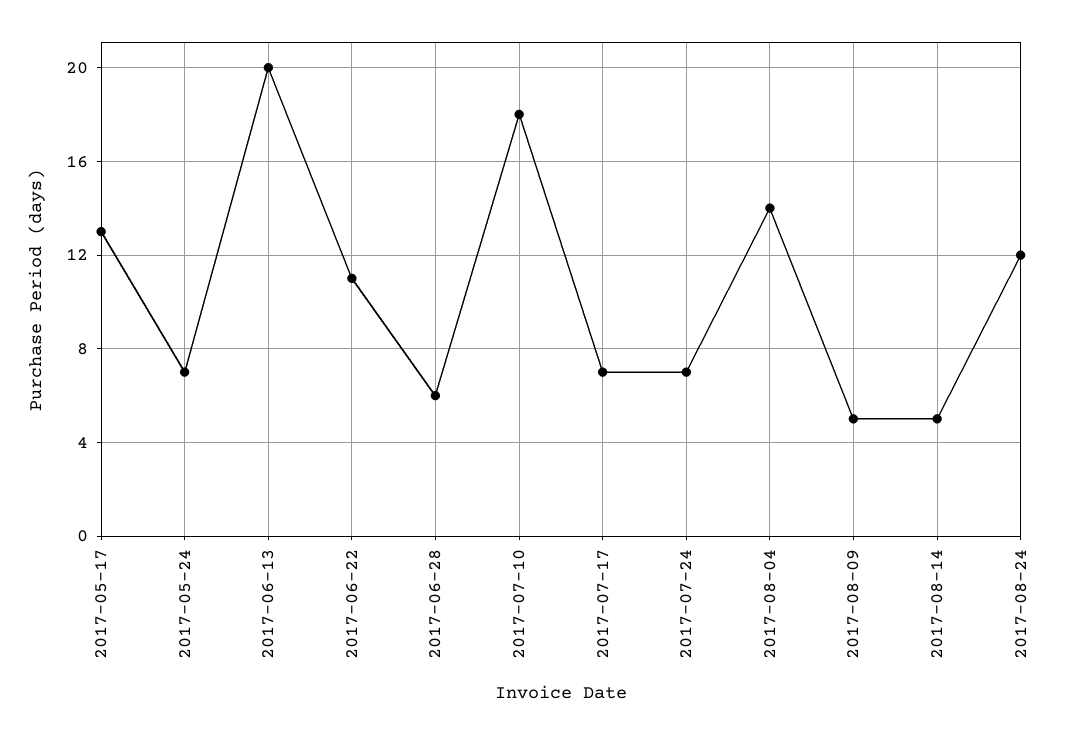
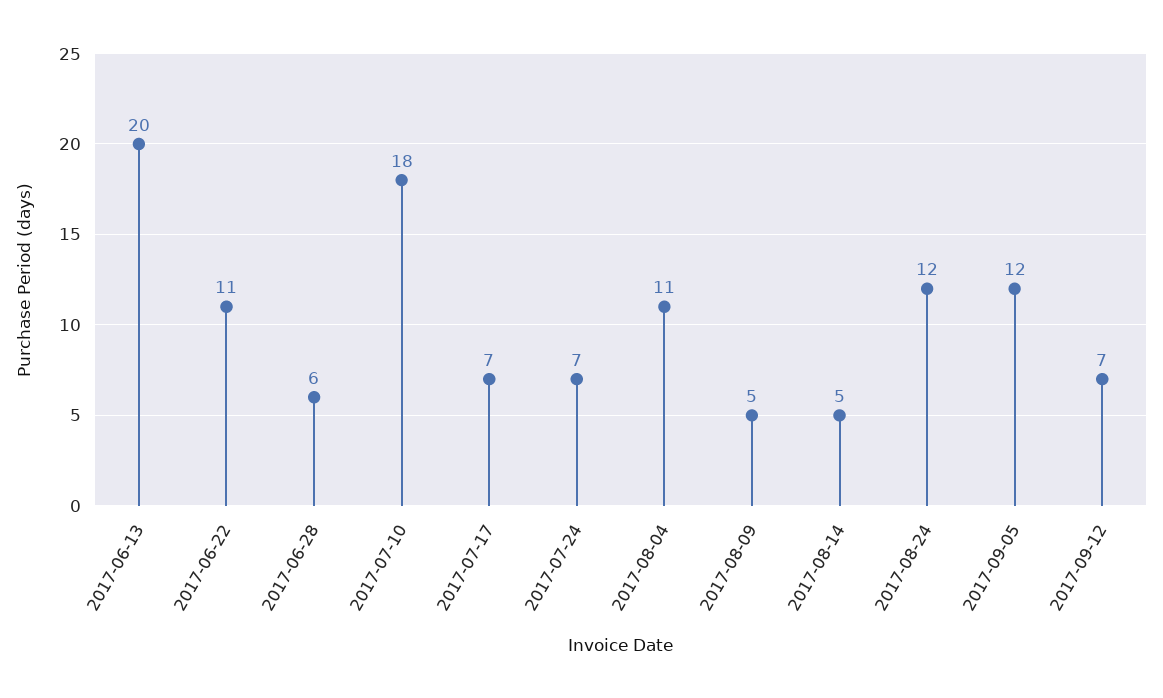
2017-05-17: 13 -> none
2017-05-24: 7 -> none
2017-08-04: 14 -> 11
2017-09-05: none -> 12
2017-09-12: none -> 7

